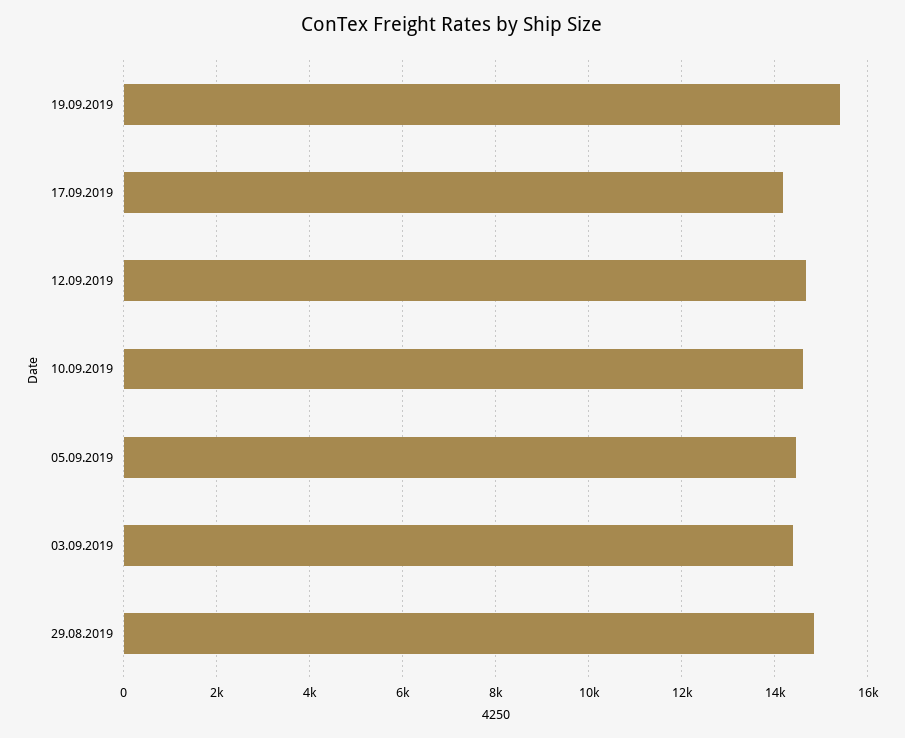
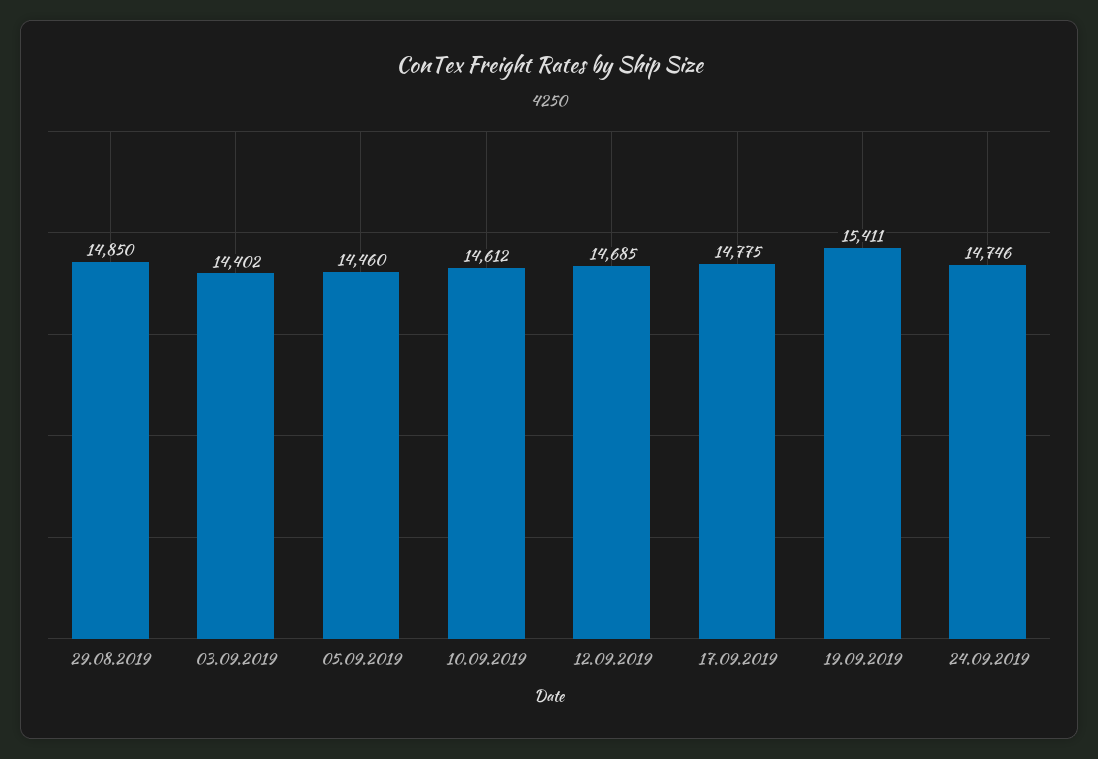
17.09.2019: 14200 -> 14775
24.09.2019: none -> 14746

